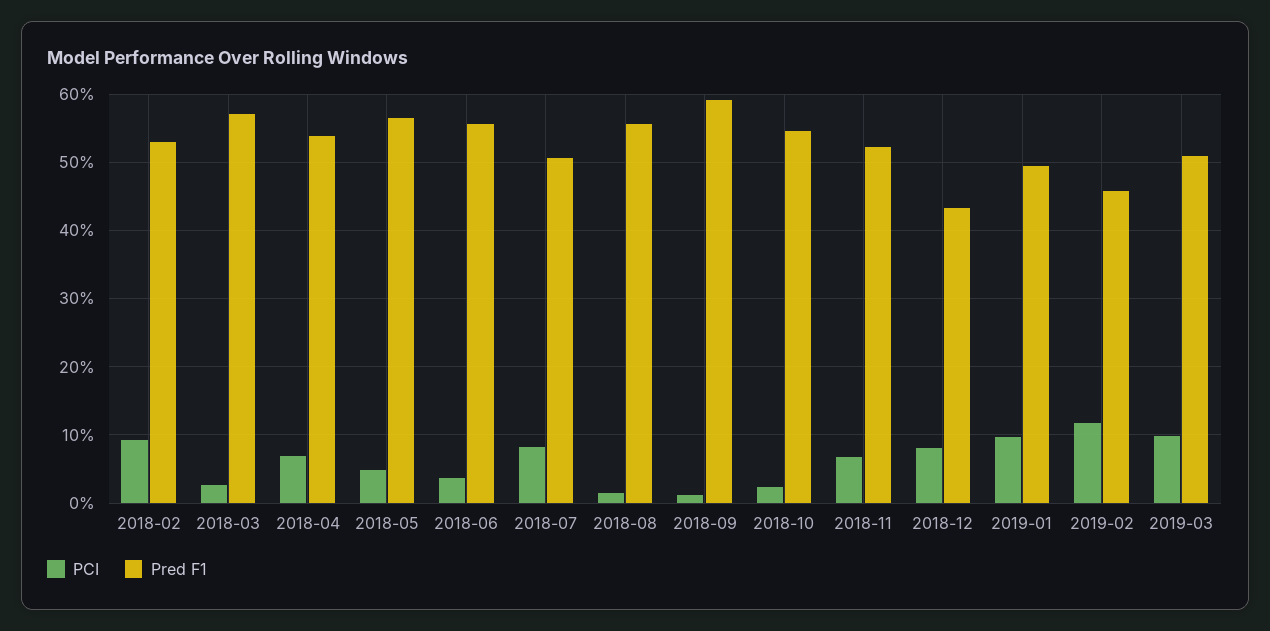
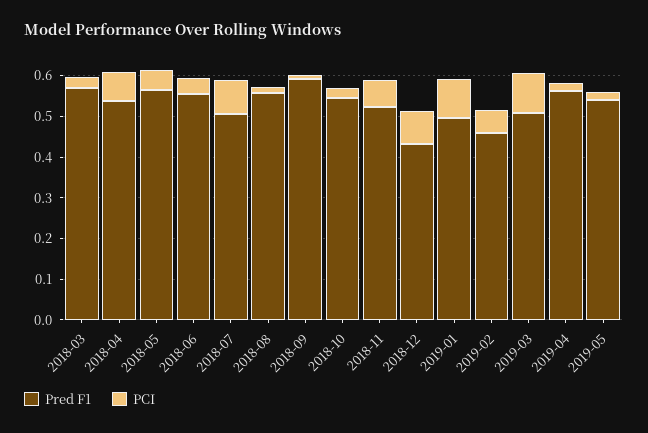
PCI, 2018-02: 0.09 -> none
Pred F1, 2018-02: 0.53 -> none
PCI, 2019-02: 0.12 -> 0.06
Pred F1, 2019-04: none -> 0.56
PCI, 2019-04: none -> 0.02
Pred F1, 2019-05: none -> 0.54
PCI, 2019-05: none -> 0.02

